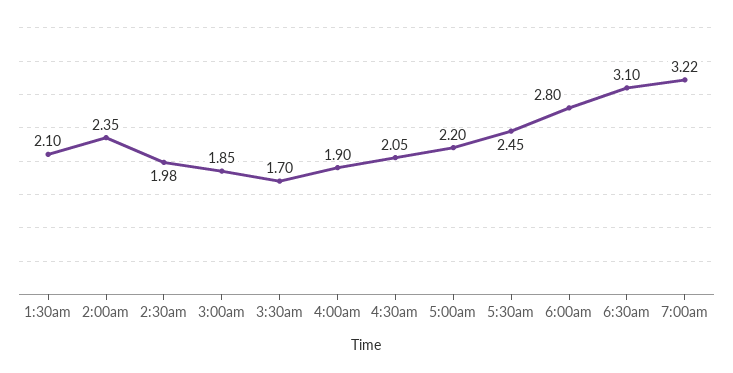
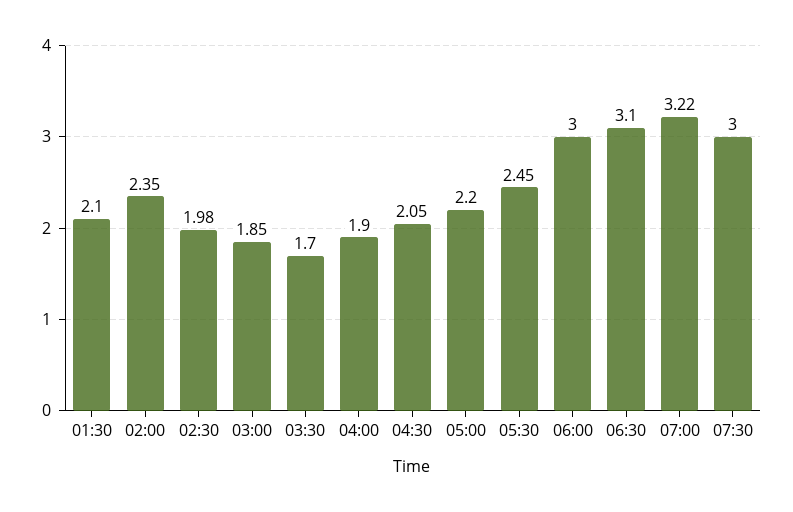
6:00am: 2.8 -> 3
07:30: none -> 3

